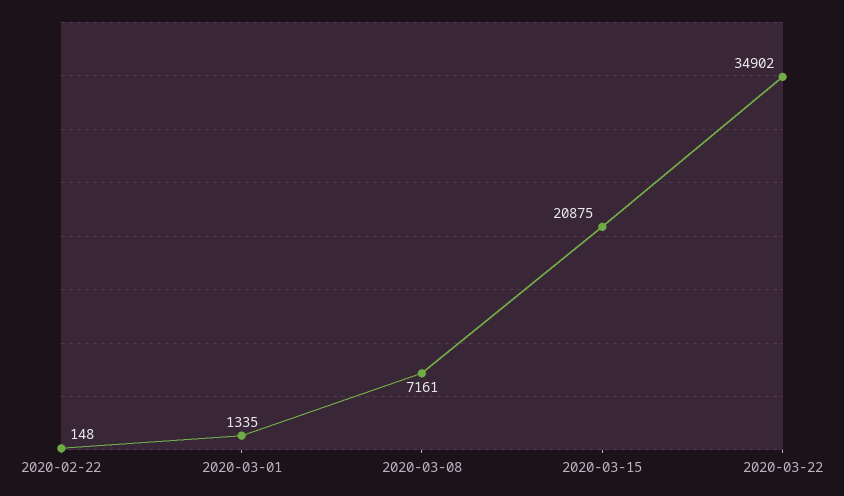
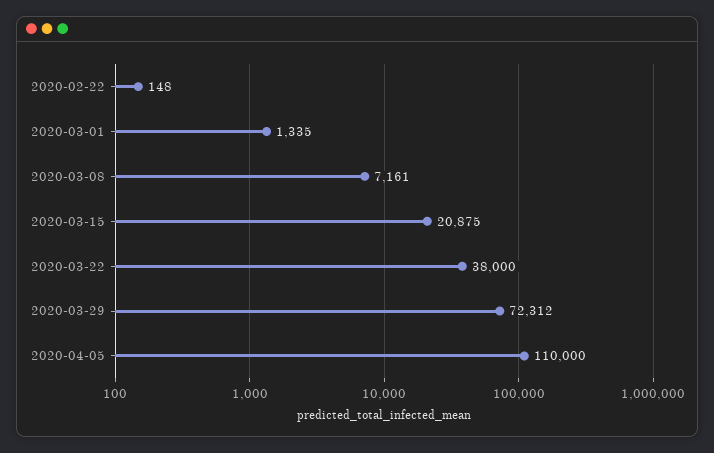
2020-03-22: 34902 -> 38000
2020-03-29: none -> 72312
2020-04-05: none -> 110000

